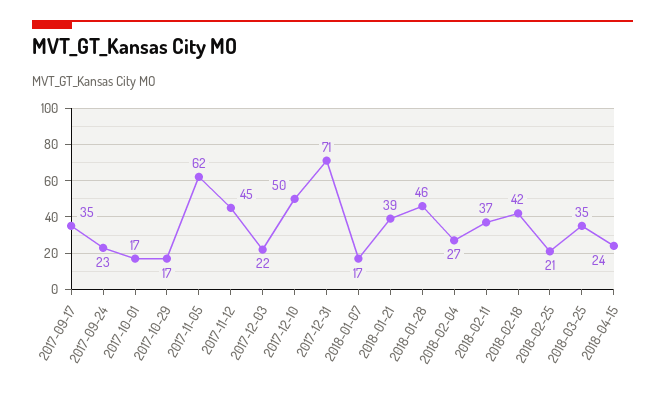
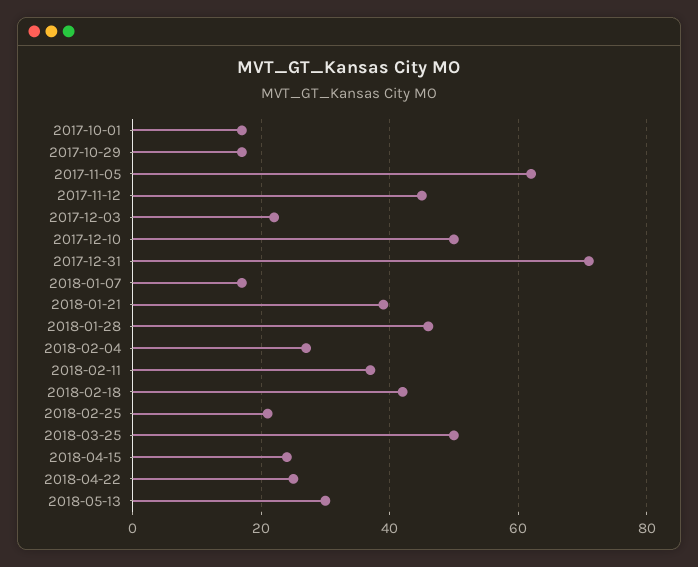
2017-09-17: 35 -> none
2017-09-24: 23 -> none
2018-03-25: 35 -> 50
2018-04-22: none -> 25
2018-05-13: none -> 30

